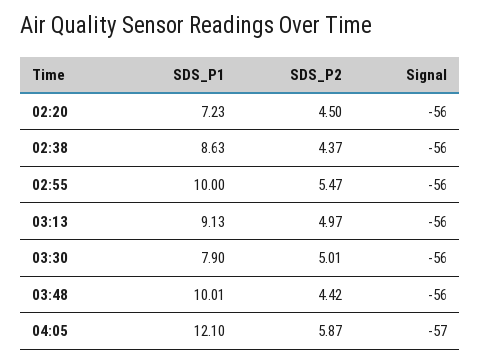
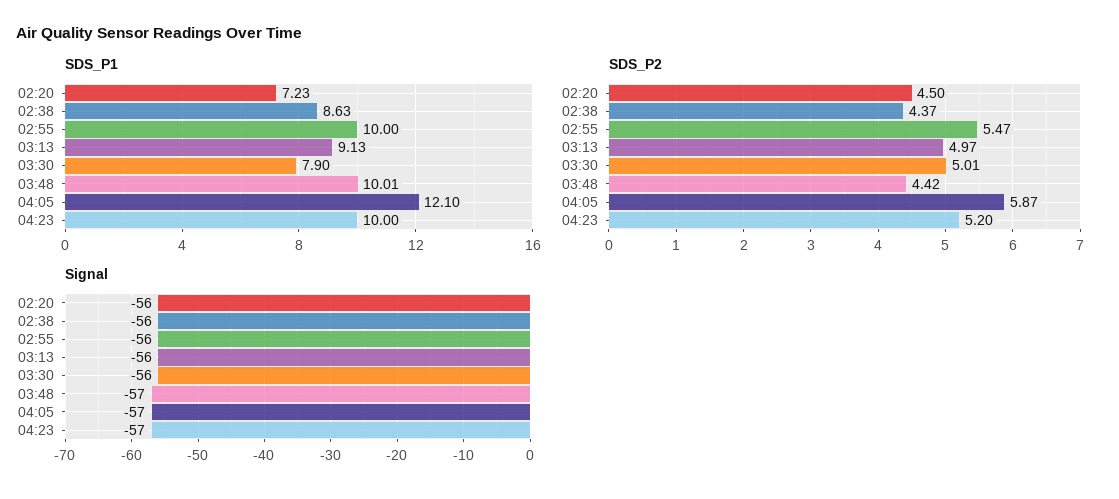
Signal, 03:48: -56 -> -57
SDS_P1, 04:23: none -> 10
SDS_P2, 04:23: none -> 5.2
Signal, 04:23: none -> -57

